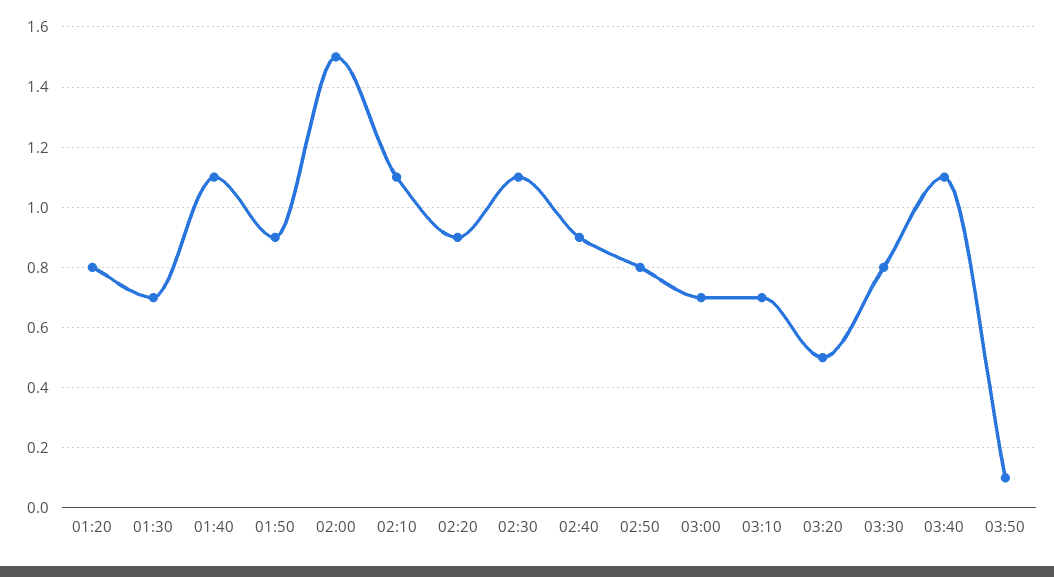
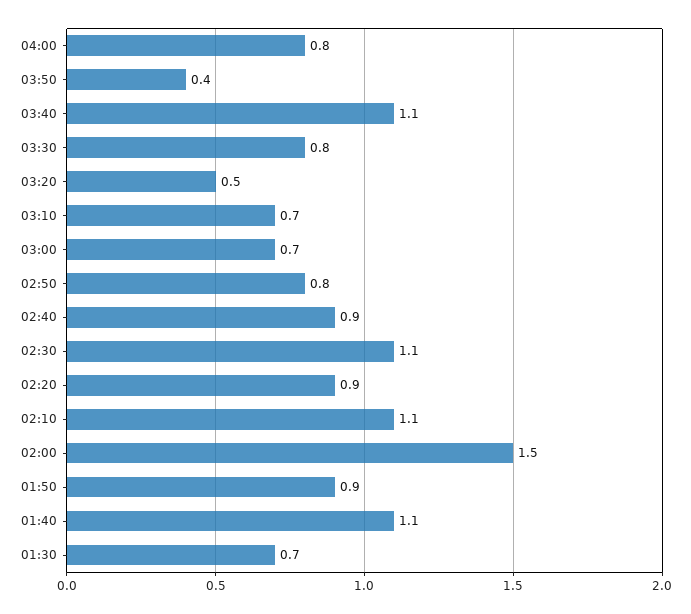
01:20: 0.8 -> none
03:50: 0.1 -> 0.4
04:00: none -> 0.8

